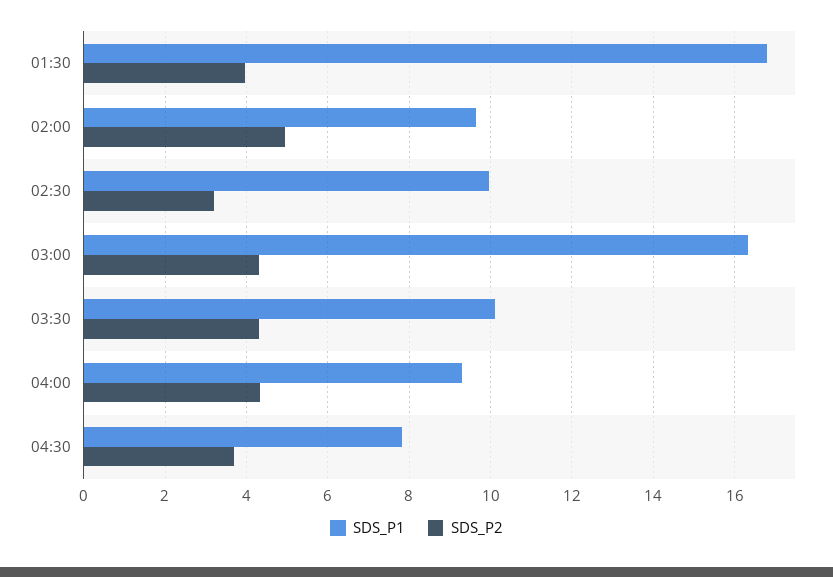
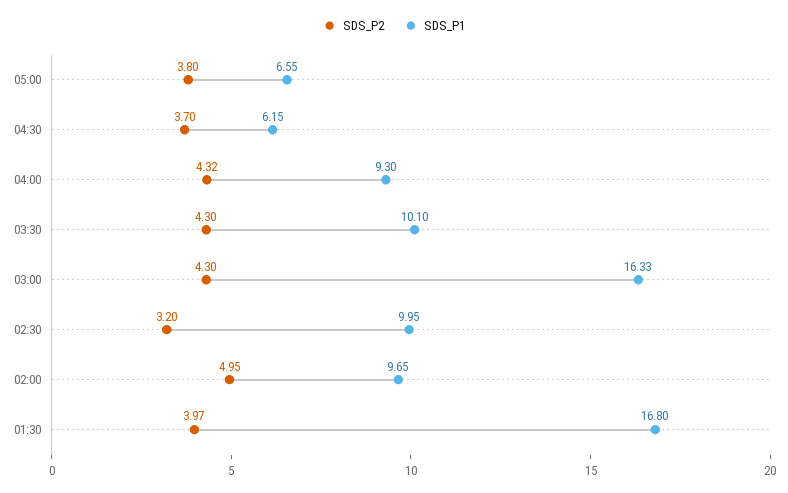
SDS_P1, 04:30: 7.8 -> 6.15
SDS_P2, 05:00: none -> 3.8
SDS_P1, 05:00: none -> 6.55

